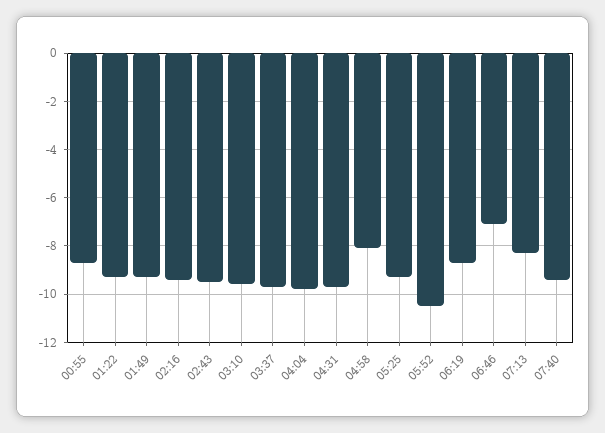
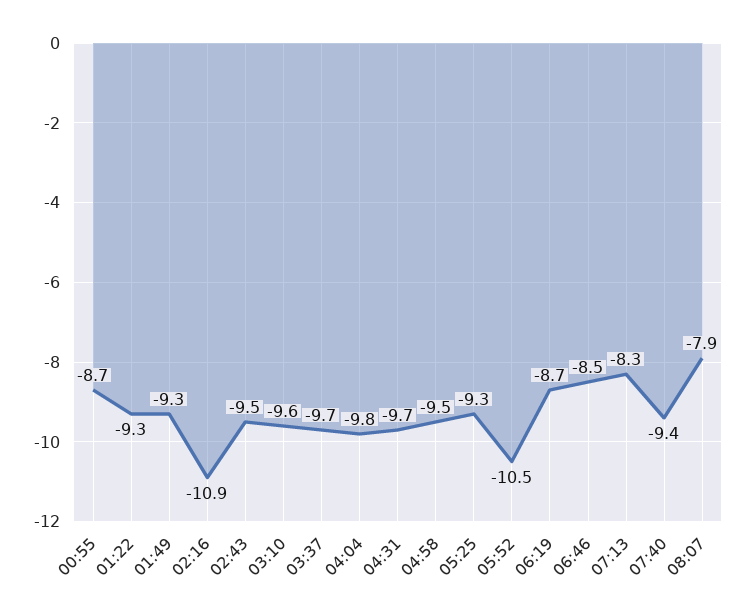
02:16: -9.5 -> -10.9
04:58: -8 -> -9.5
06:46: -7 -> -8.5
08:07: none -> -7.9

